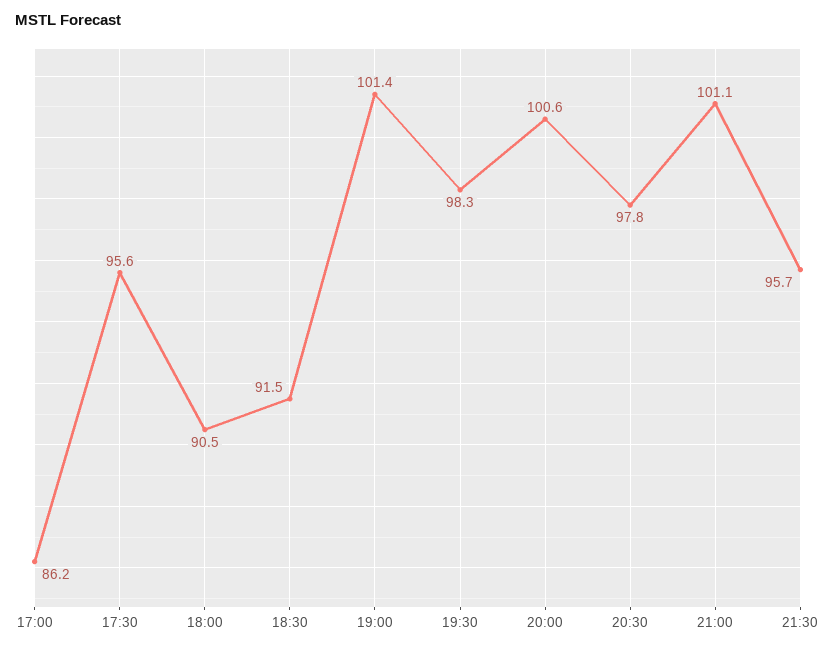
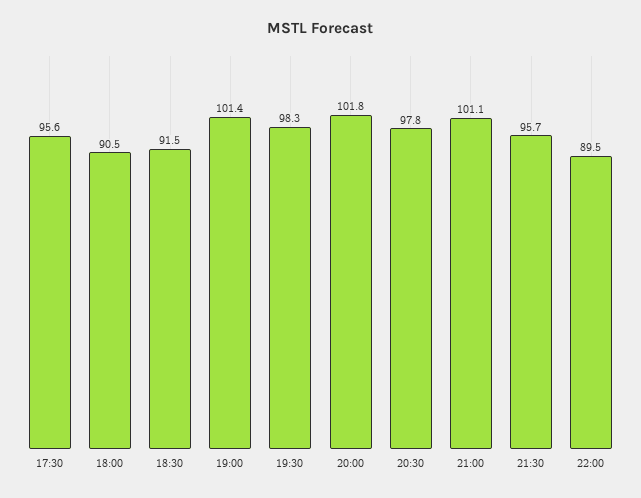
17:00: 86.2 -> none
20:00: 100.6 -> 101.8
22:00: none -> 89.5

